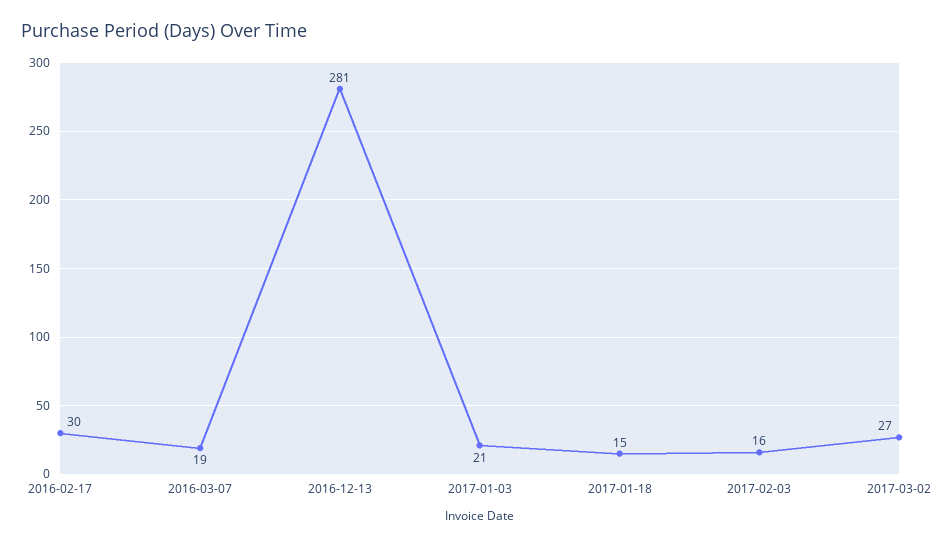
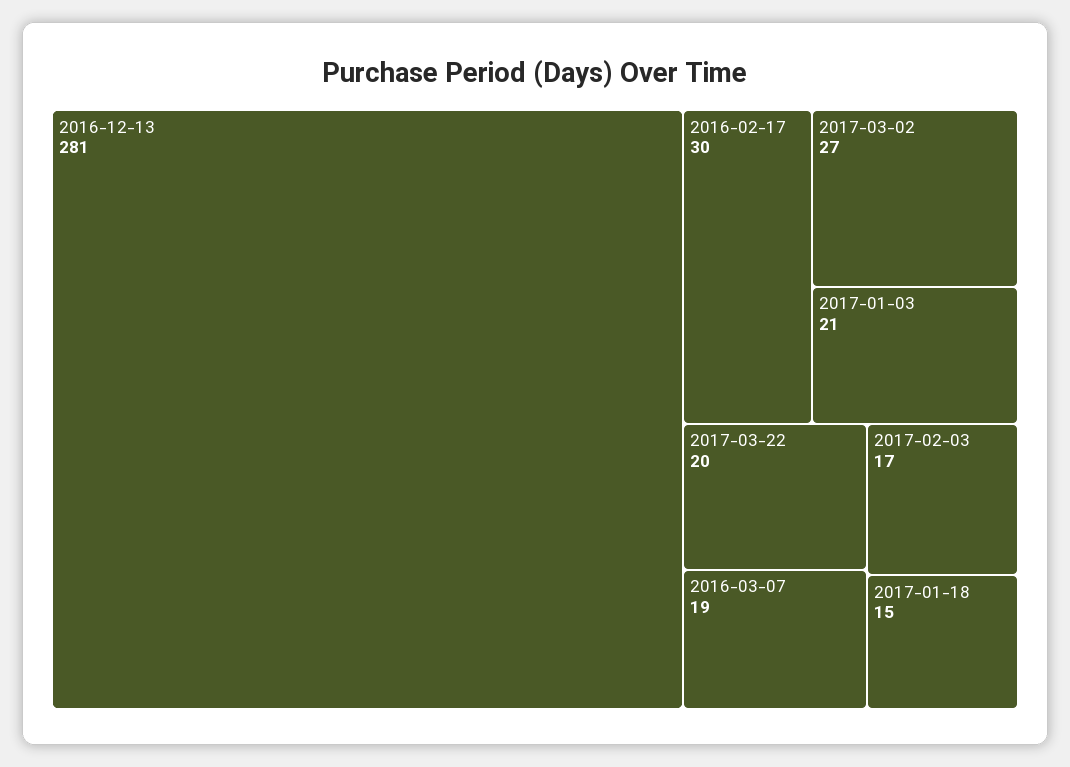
2017-02-03: 16 -> 17
2017-03-22: none -> 20

